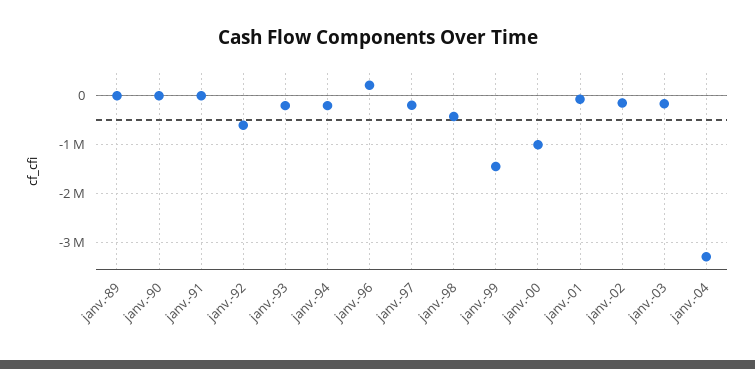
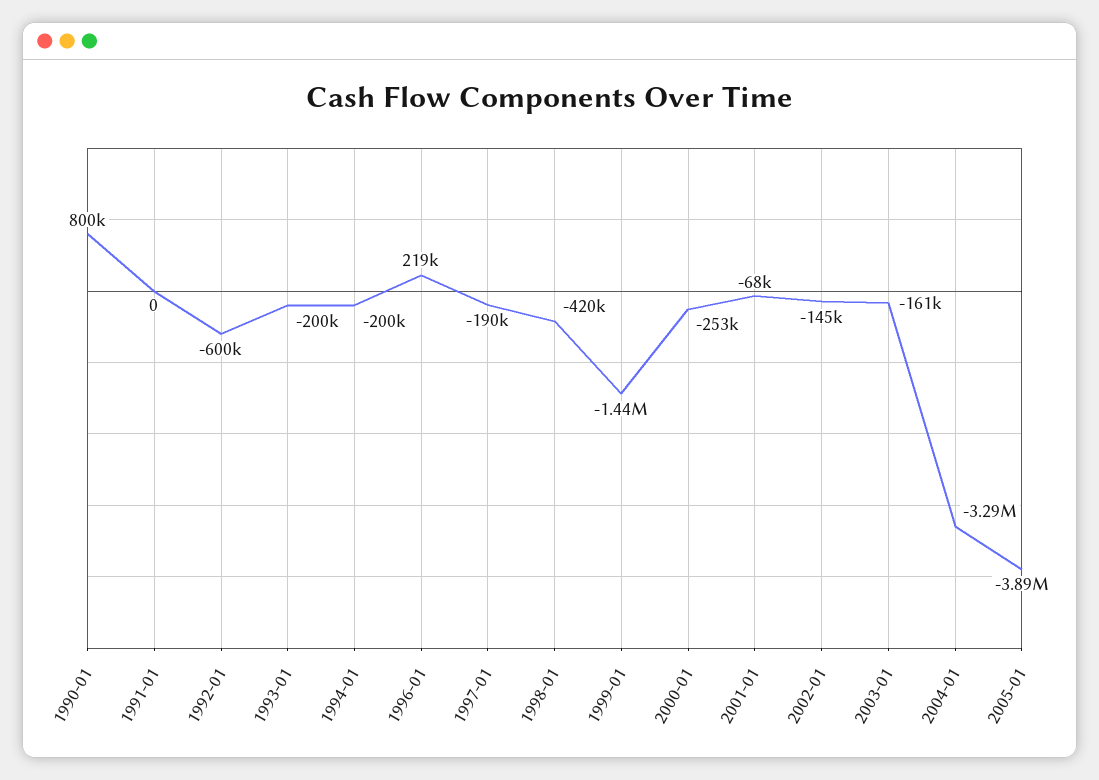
janv.-89: 0 -> none
janv.-90: 0 -> 800000
janv.-00: -1000000 -> -253000
2005-01: none -> -3890000

